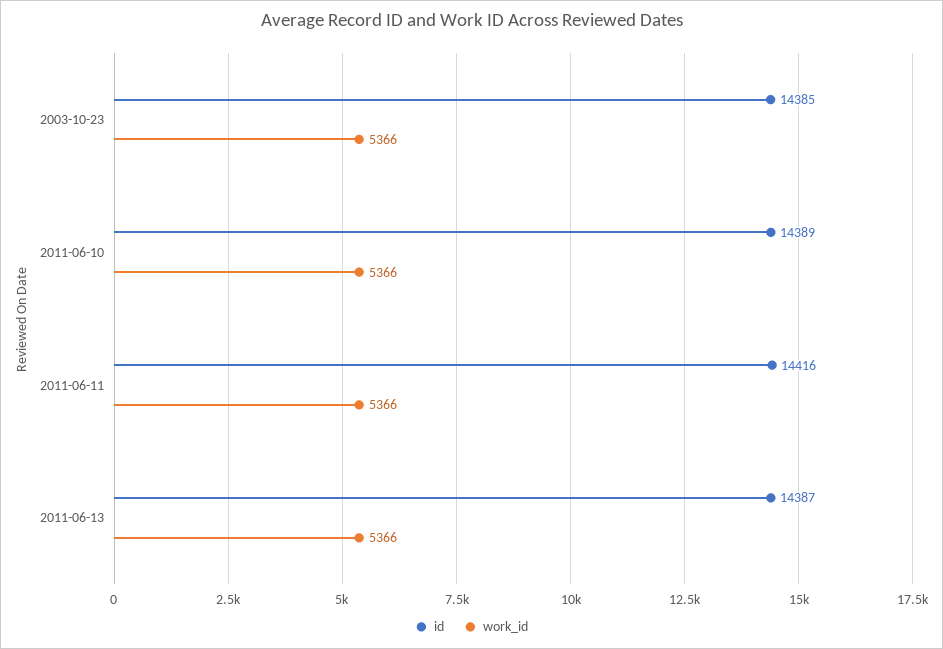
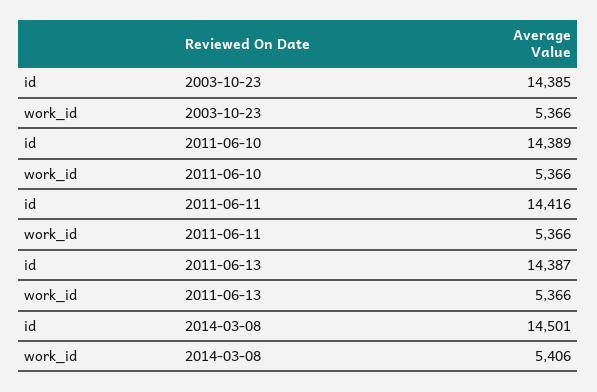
id, 2014-03-08: none -> 14501
work_id, 2014-03-08: none -> 5406

